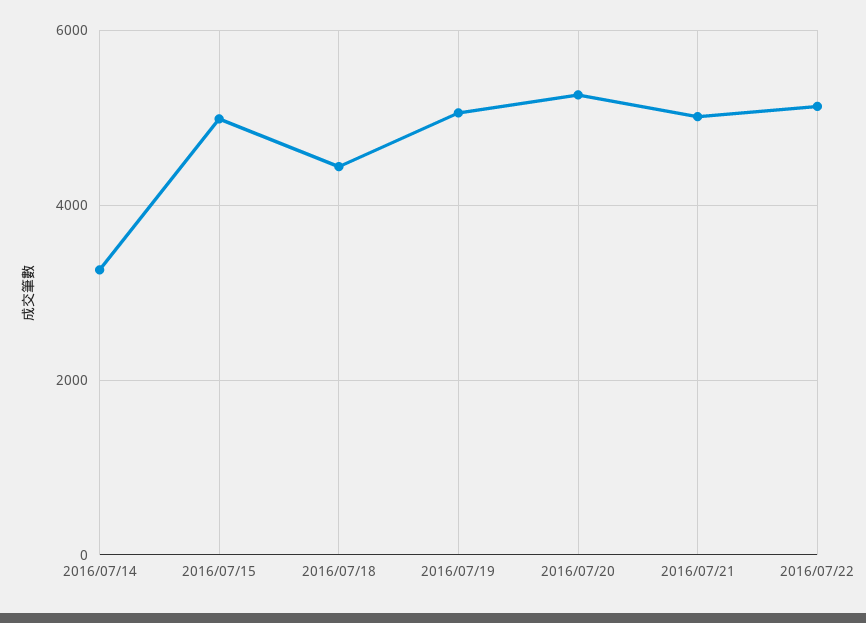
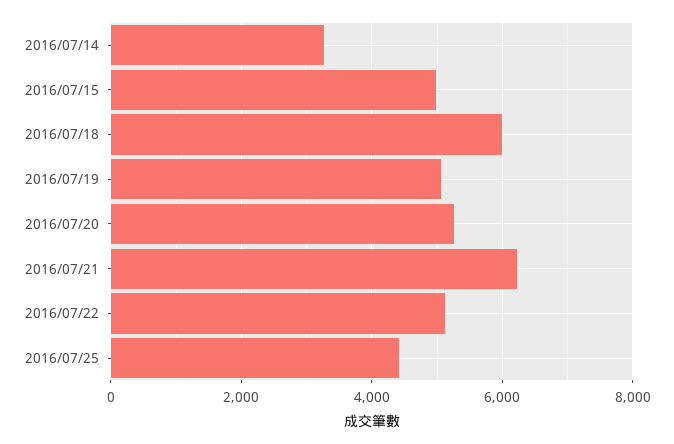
2016/07/18: 4400 -> 6000
2016/07/21: 5000 -> 6200
2016/07/25: none -> 4400

